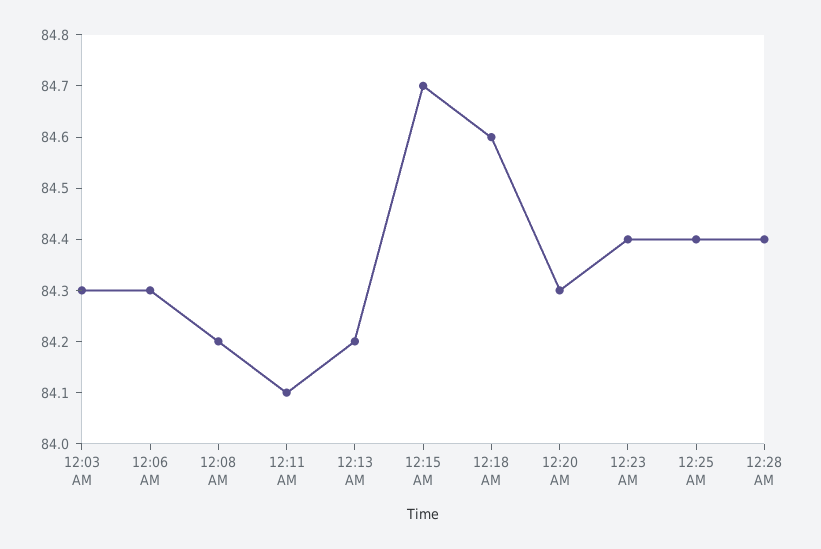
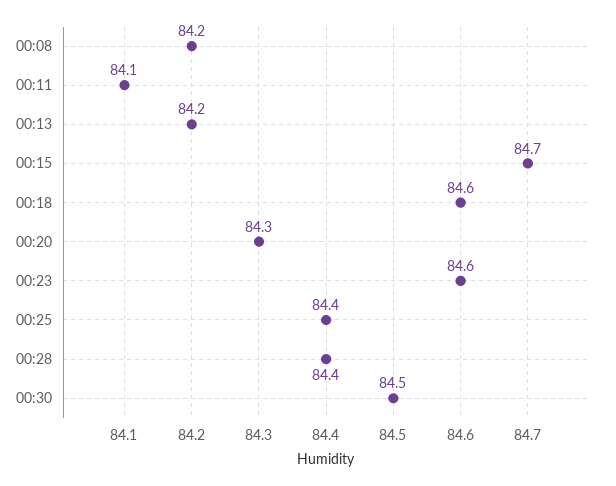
12:03 AM: 84.3 -> none
12:06 AM: 84.3 -> none
12:23 AM: 84.4 -> 84.6
00:30: none -> 84.5

